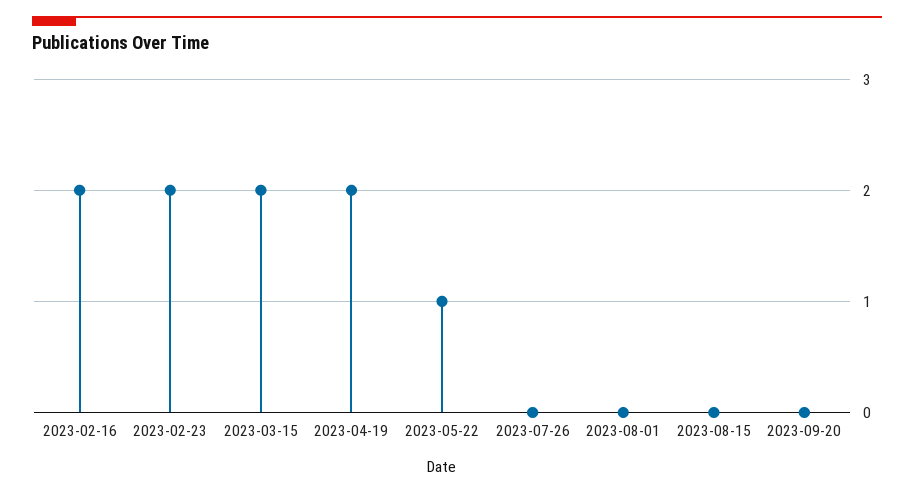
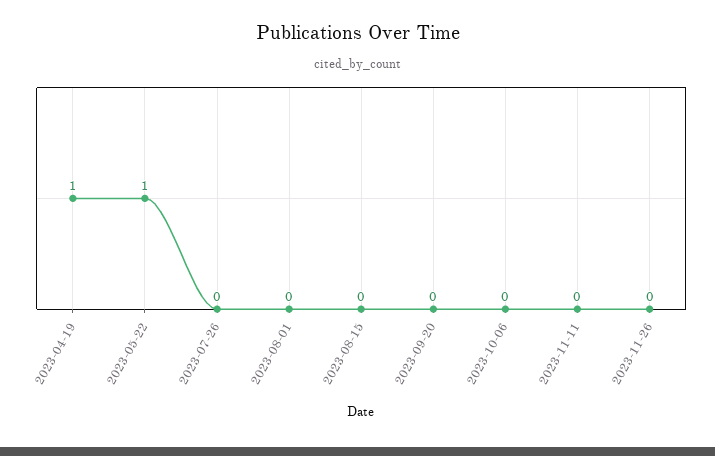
2023-02-16: 2 -> none
2023-02-23: 2 -> none
2023-03-15: 2 -> none
2023-04-19: 2 -> 1
2023-10-06: none -> 0
2023-11-11: none -> 0
2023-11-26: none -> 0

